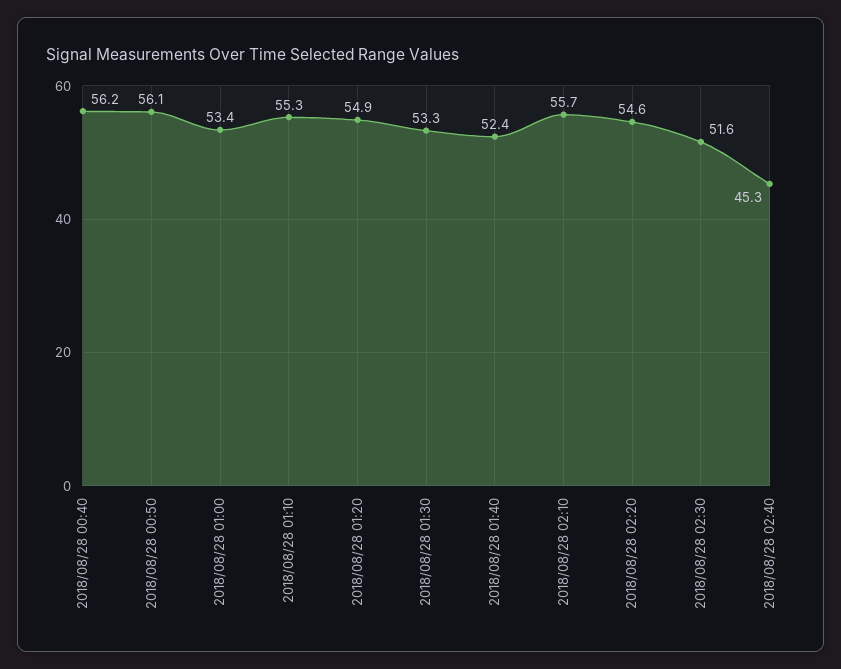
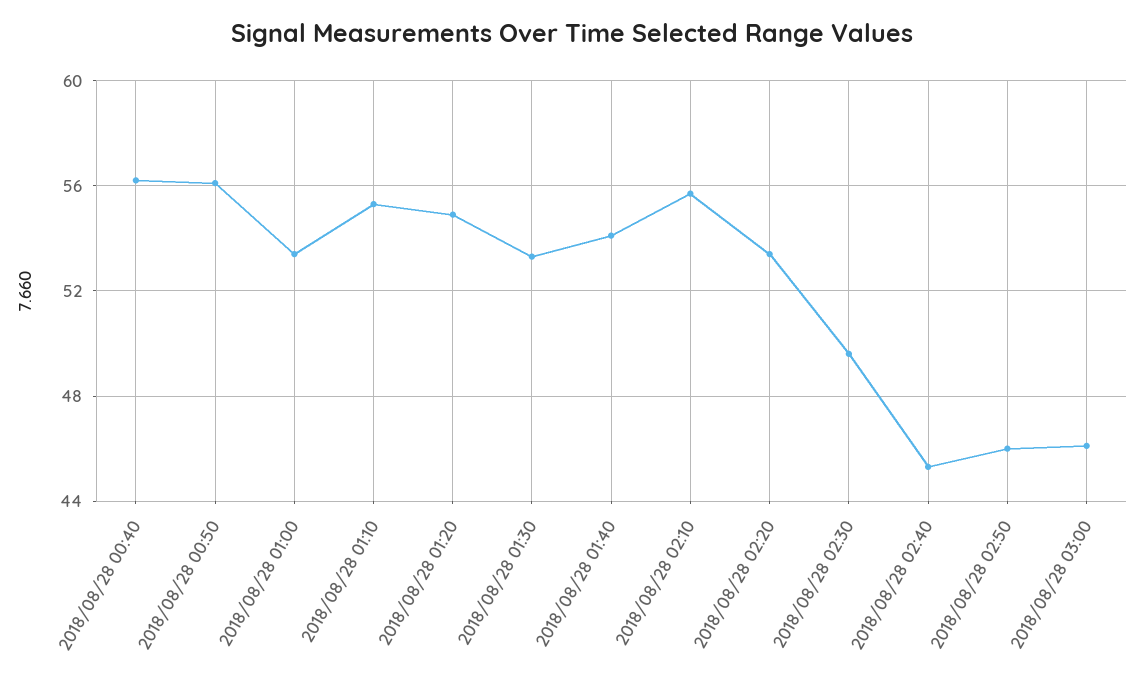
2018/08/28 01:40: 52.4 -> 54
2018/08/28 02:20: 54.6 -> 53.5
2018/08/28 02:30: 51.6 -> 49.5
2018/08/28 02:50: none -> 46
2018/08/28 03:00: none -> 46

